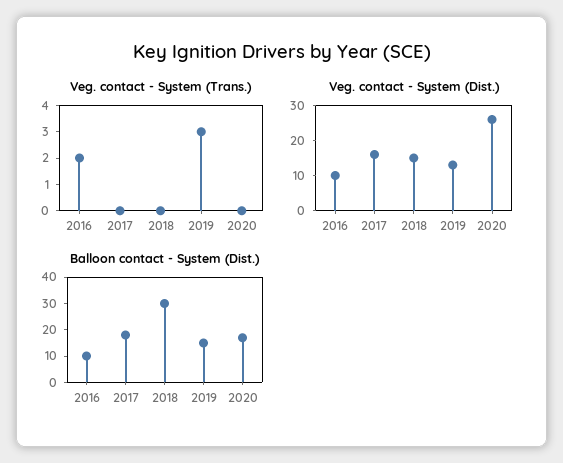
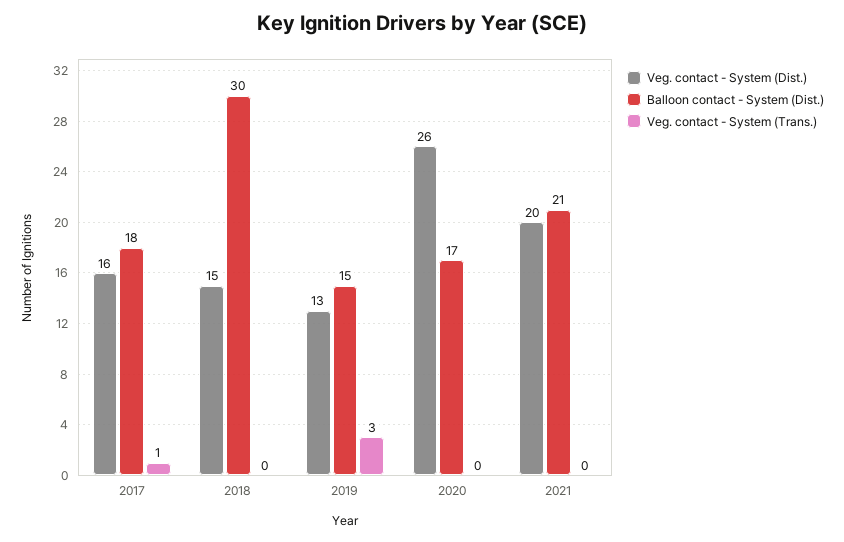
Veg. contact - System (Trans.), 2016: 2 -> none
Veg. contact - System (Trans.), 2017: 0 -> 1
Veg. contact - System (Dist.), 2016: 10 -> none
Balloon contact - System (Dist.), 2016: 10 -> none
Veg. contact - System (Dist.), 2021: none -> 20
Balloon contact - System (Dist.), 2021: none -> 21
Veg. contact - System (Trans.), 2021: none -> 0

